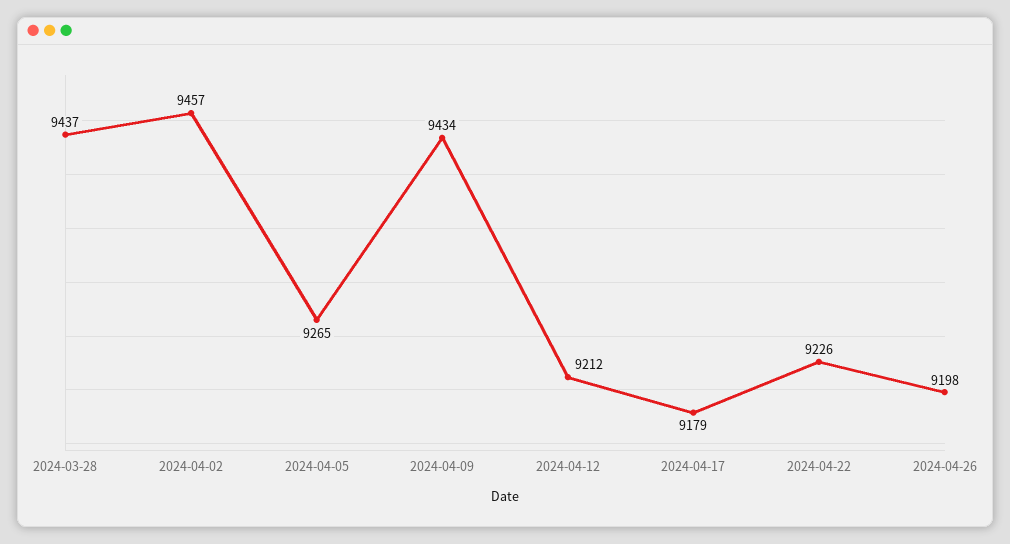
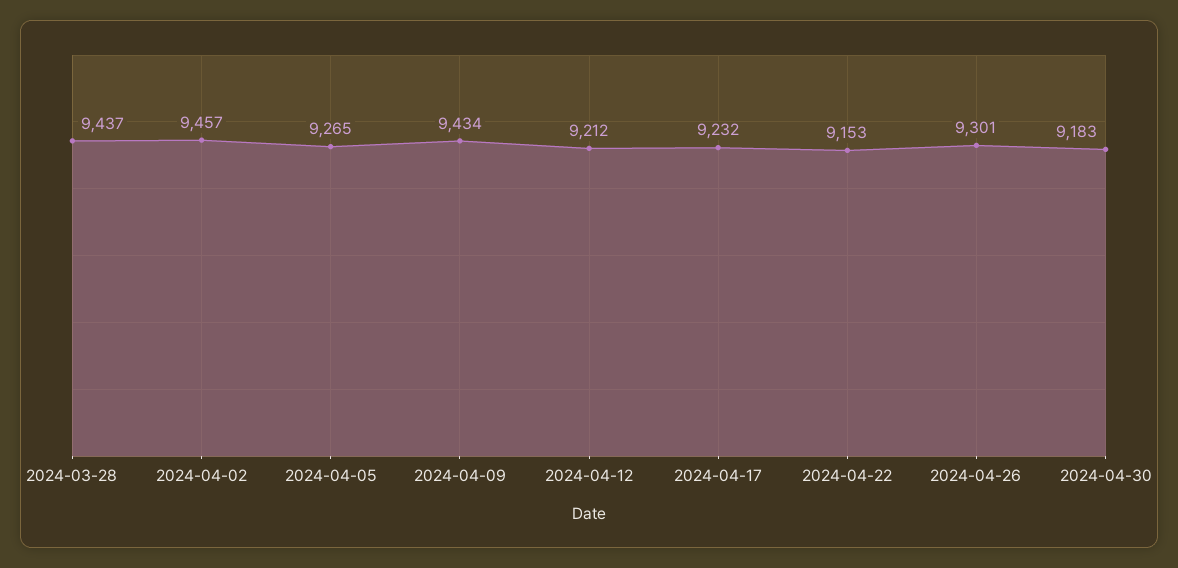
2024-04-17: 9179 -> 9232
2024-04-22: 9226 -> 9153
2024-04-26: 9198 -> 9301
2024-04-30: none -> 9183

